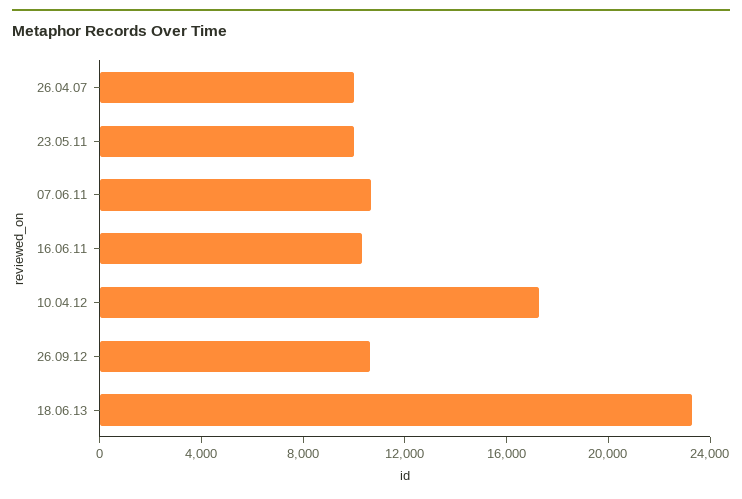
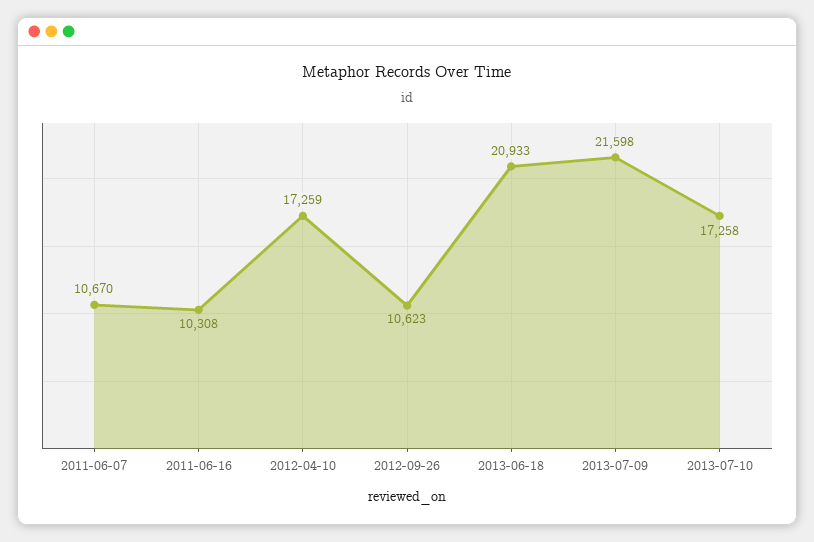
26.04.07: 10000 -> none
23.05.11: 10000 -> none
18.06.13: 23000 -> 20933
2013-07-09: none -> 21598
2013-07-10: none -> 17258

